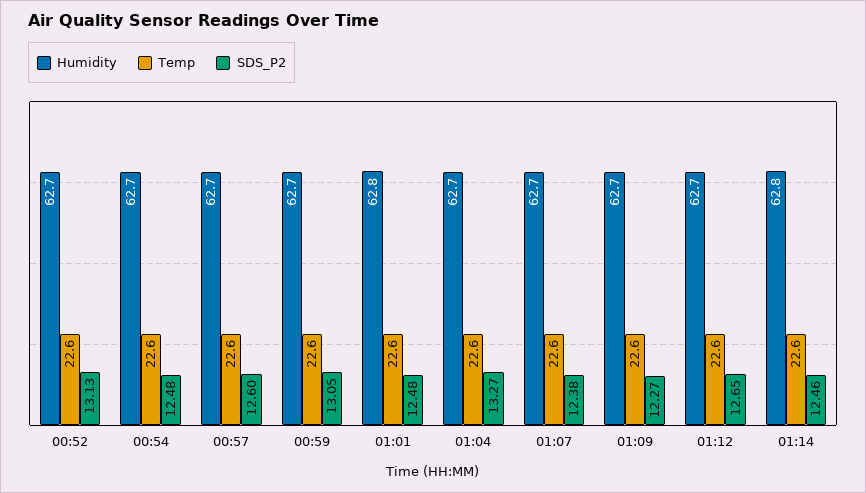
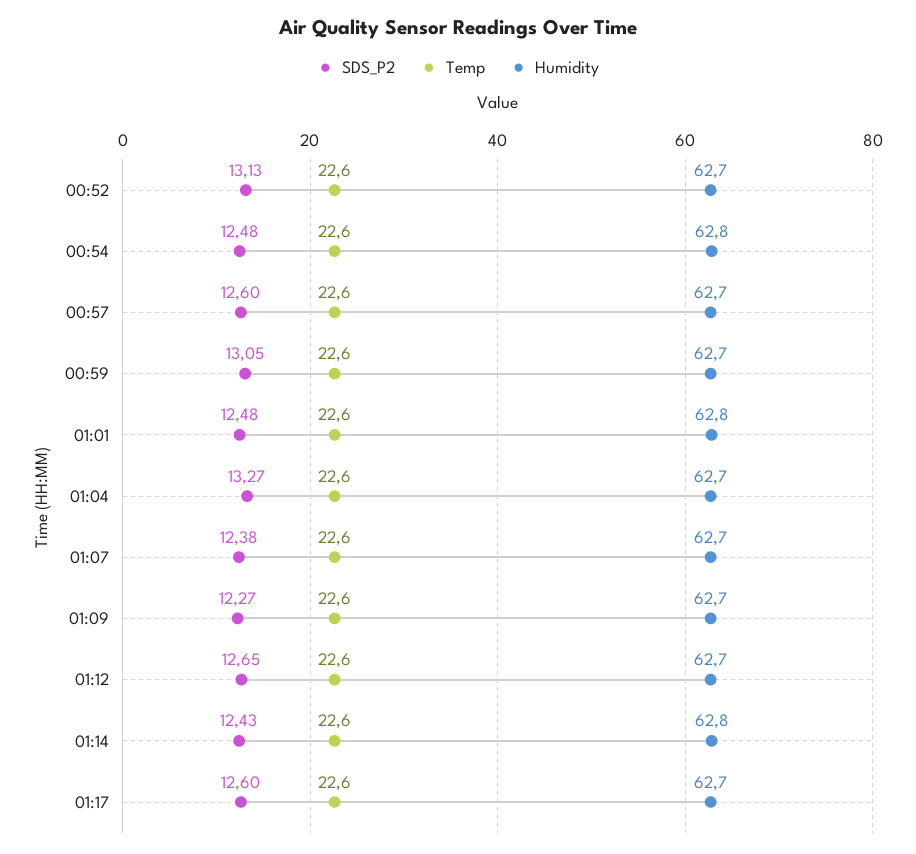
Humidity, 00:54: 62.7 -> 62.8
SDS_P2, 01:14: 12.46 -> 12.43
SDS_P2, 01:17: none -> 12.6
Temp, 01:17: none -> 22.6
Humidity, 01:17: none -> 62.7

